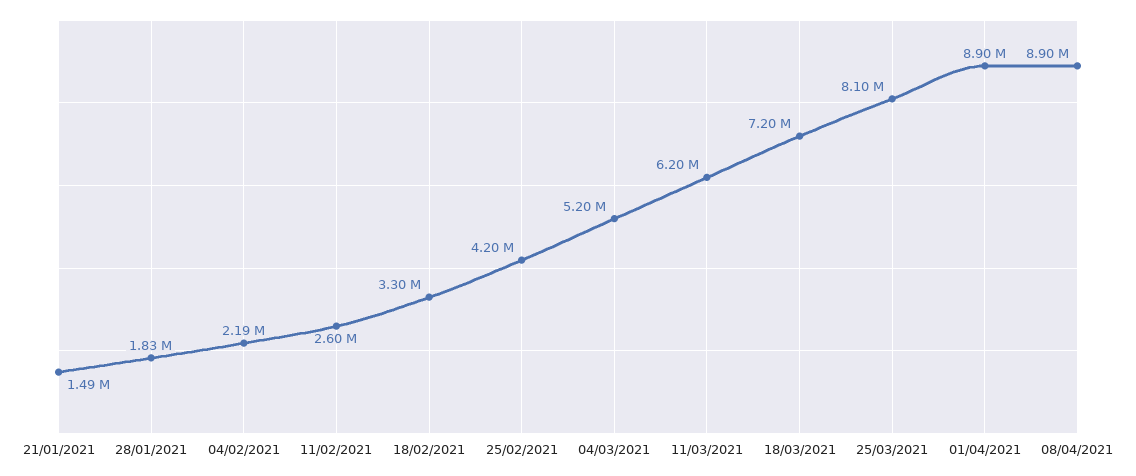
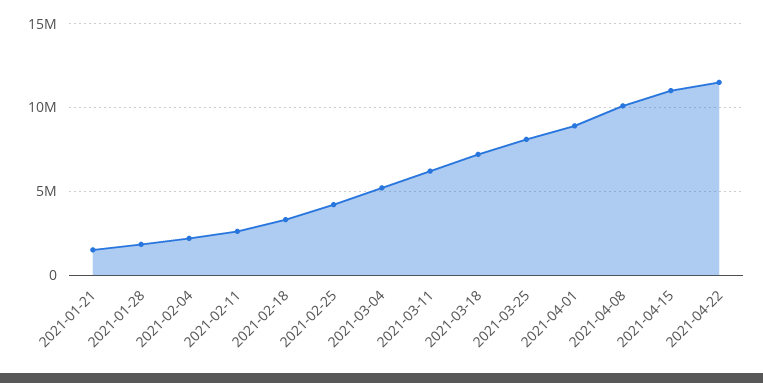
08/04/2021: 8900000 -> 10000000
2021-04-15: none -> 11000000
2021-04-22: none -> 11500000

